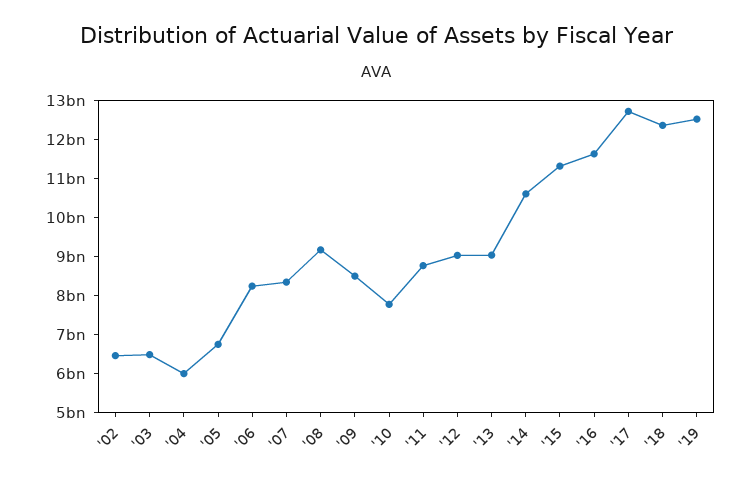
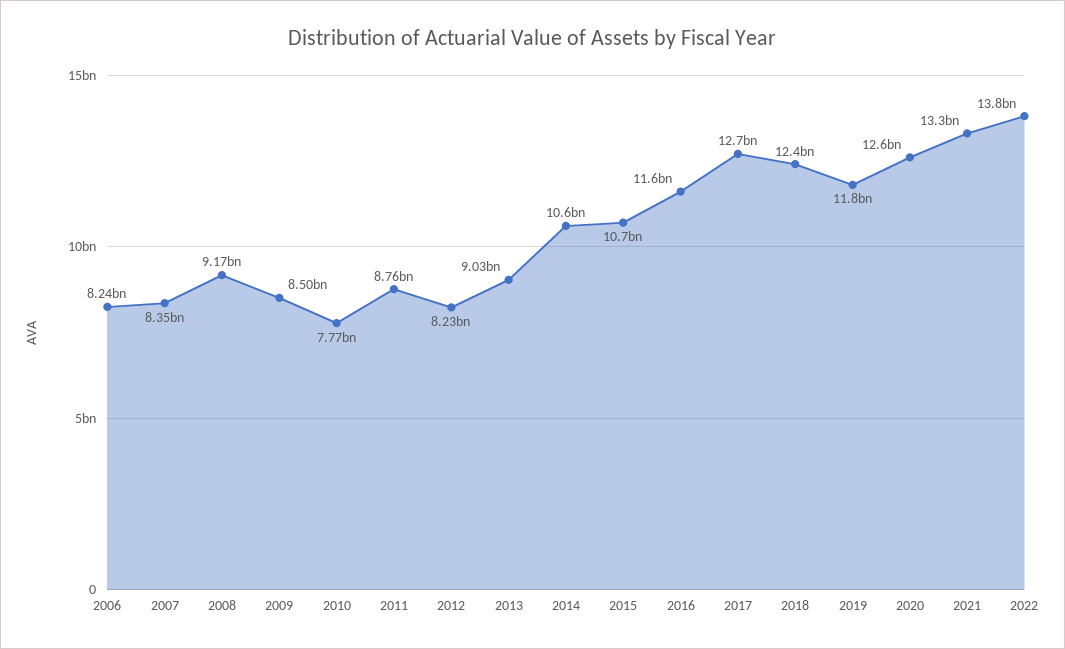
'02: 6500000000 -> none
'03: 6500000000 -> none
'04: 6000000000 -> none
'05: 6750000000 -> none
'12: 9000000000 -> 8230000000
'15: 11250000000 -> 10700000000
'19: 12500000000 -> 11800000000
2020: none -> 12600000000
2021: none -> 13300000000
2022: none -> 13800000000

